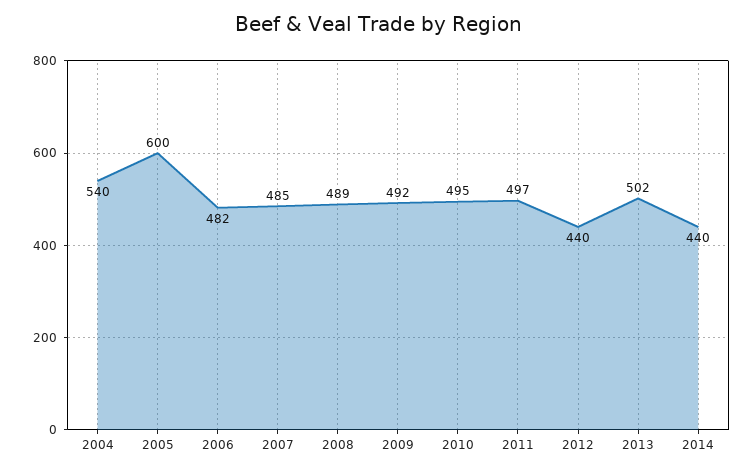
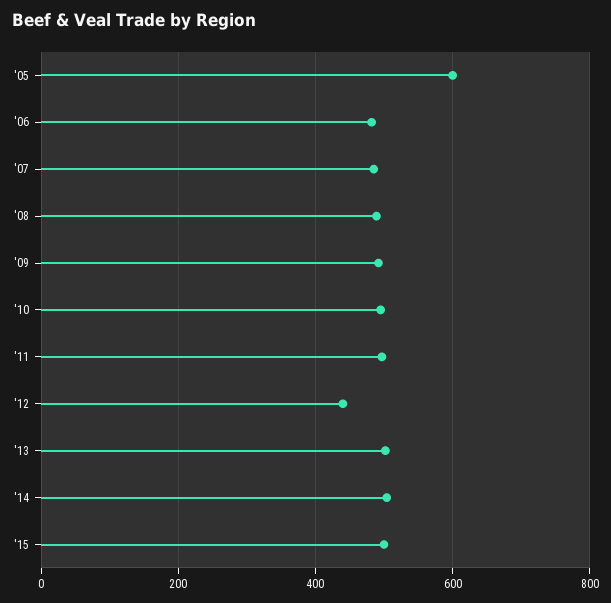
2004: 540 -> none
2014: 440 -> 500
'15: none -> 500

